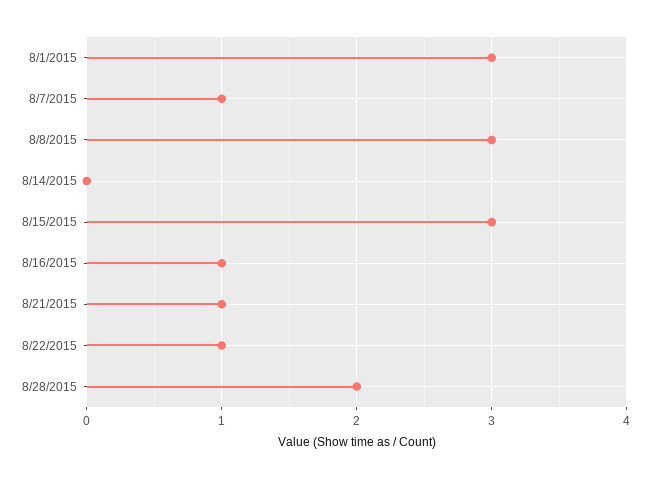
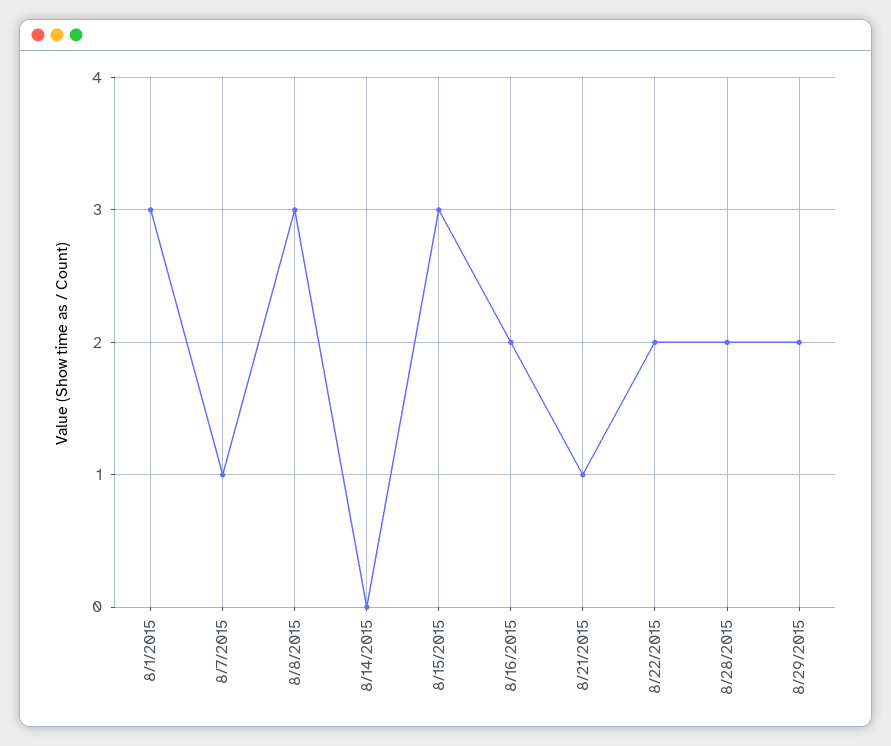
8/16/2015: 1 -> 2
8/22/2015: 1 -> 2
8/29/2015: none -> 2

